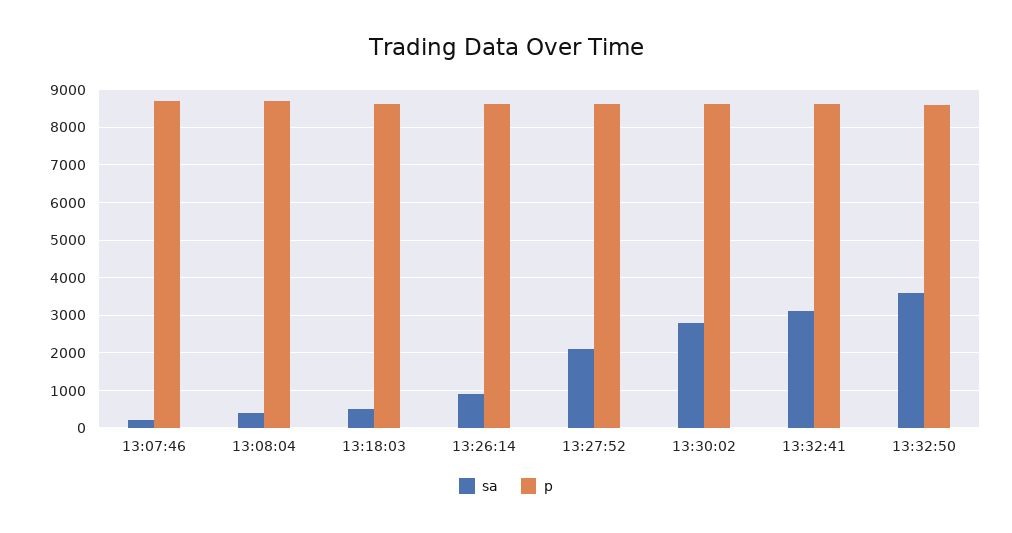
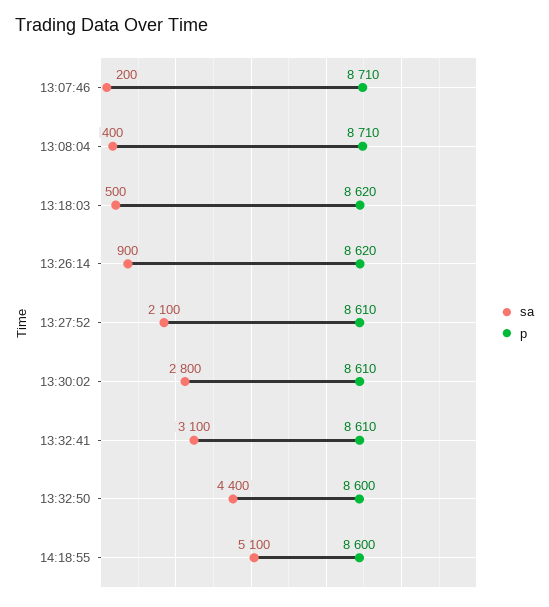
sa, 13:32:50: 3600 -> 4400
sa, 14:18:55: none -> 5100
p, 14:18:55: none -> 8600

